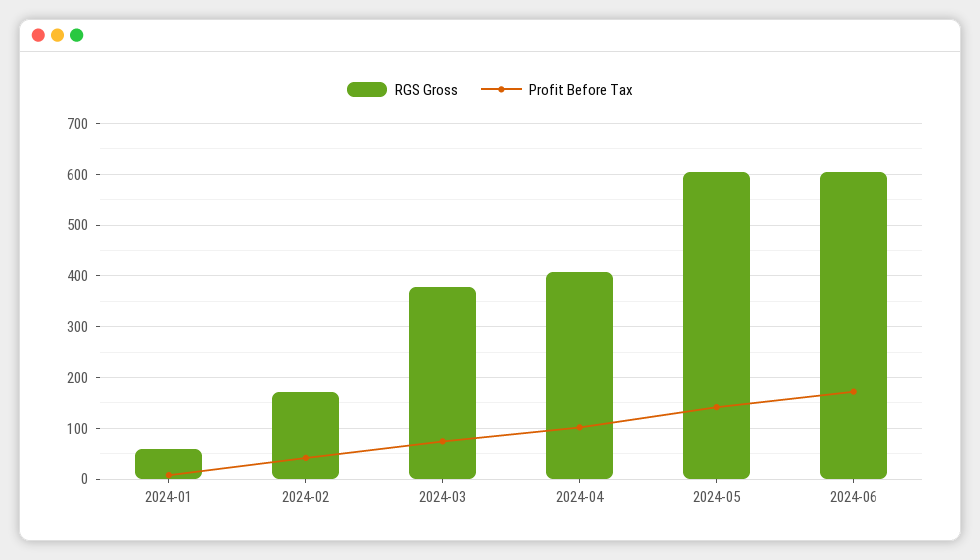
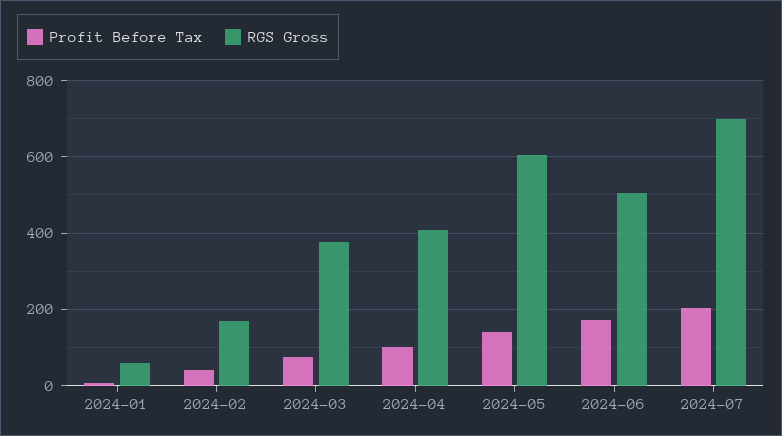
RGS Gross, 2024-06: 600 -> 500
Profit Before Tax, 2024-07: none -> 200
RGS Gross, 2024-07: none -> 700

